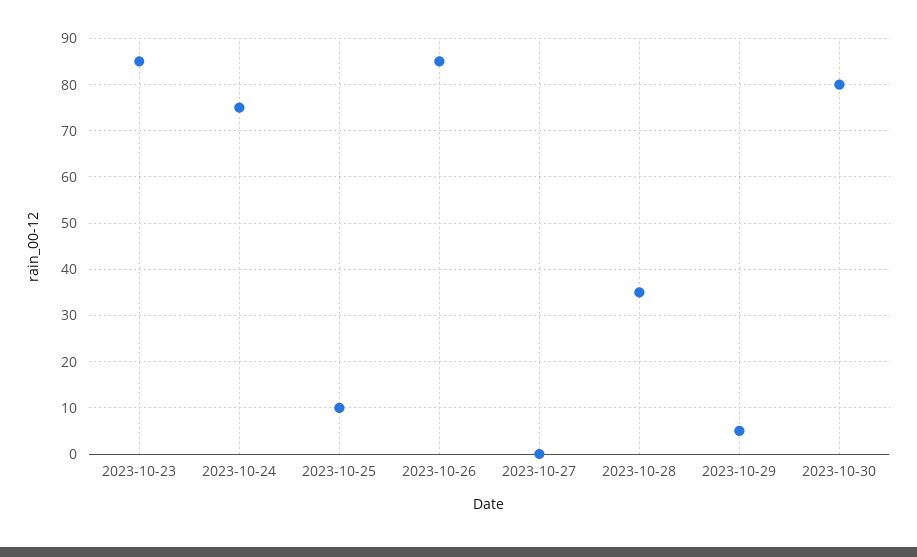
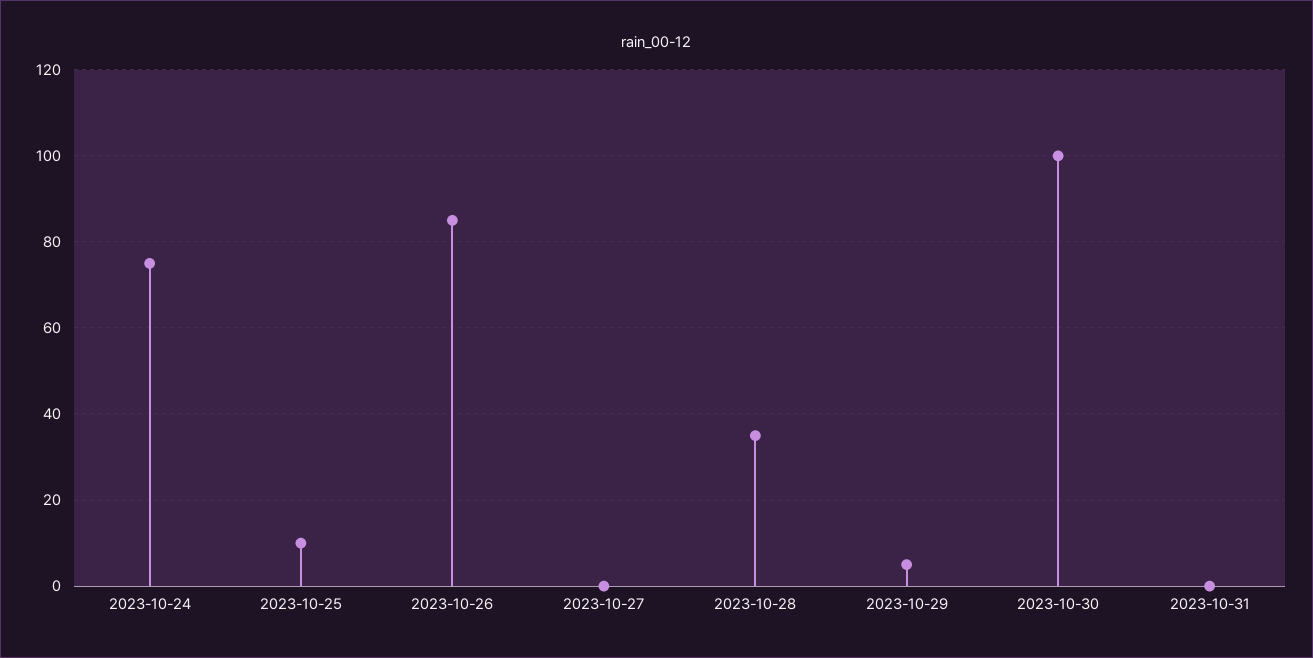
2023-10-23: 85 -> none
2023-10-30: 80 -> 100
2023-10-31: none -> 0

